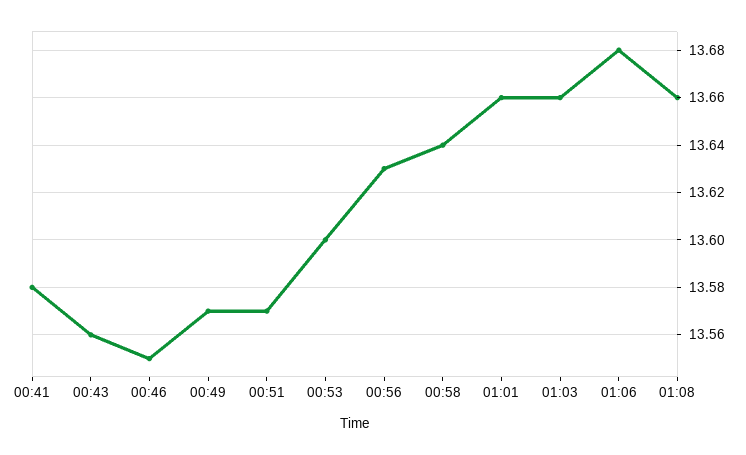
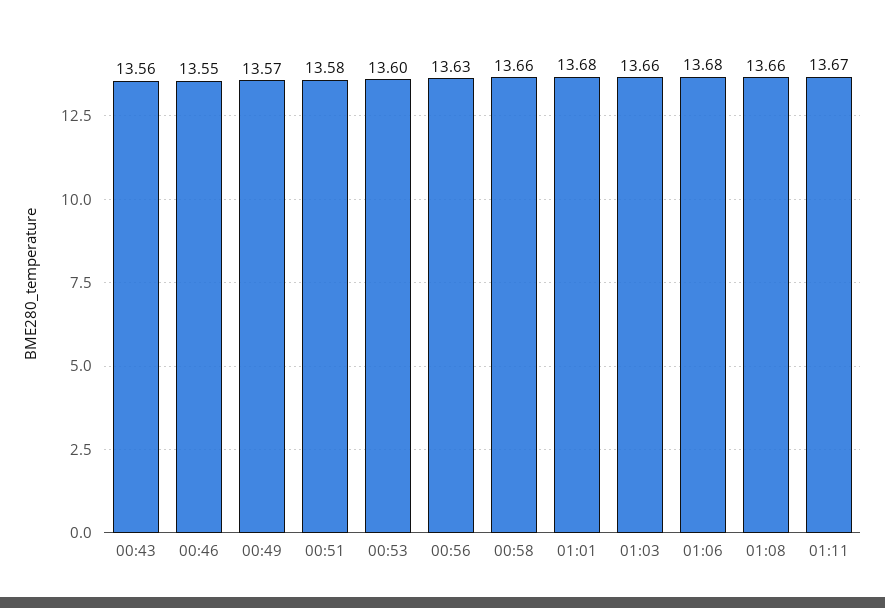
00:41: 13.58 -> none
00:51: 13.57 -> 13.58
00:58: 13.64 -> 13.66
01:01: 13.66 -> 13.68
01:11: none -> 13.67

